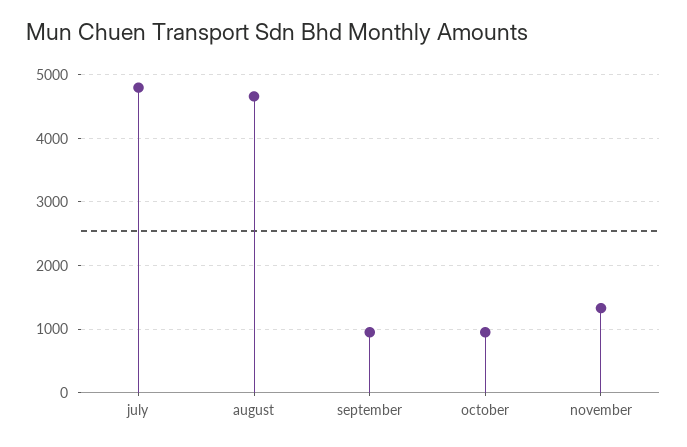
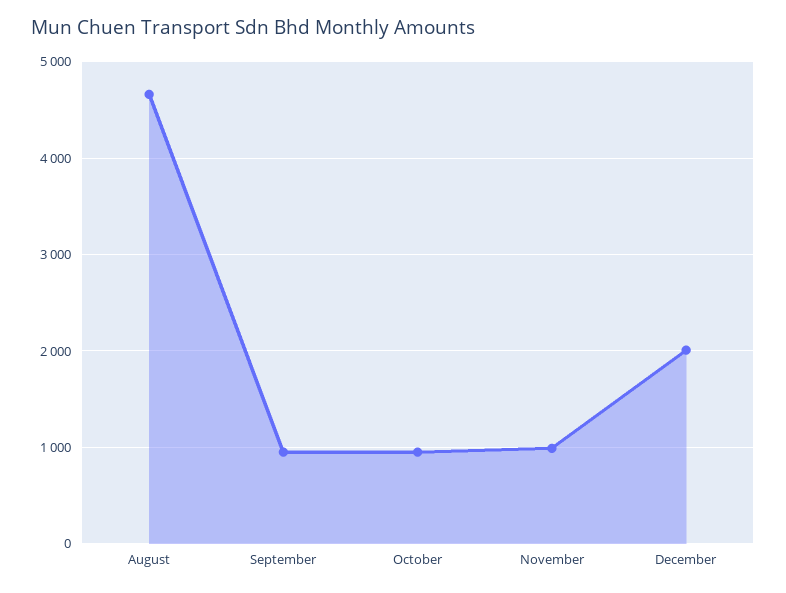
july: 4800 -> none
november: 1300 -> 1000
December: none -> 2000

